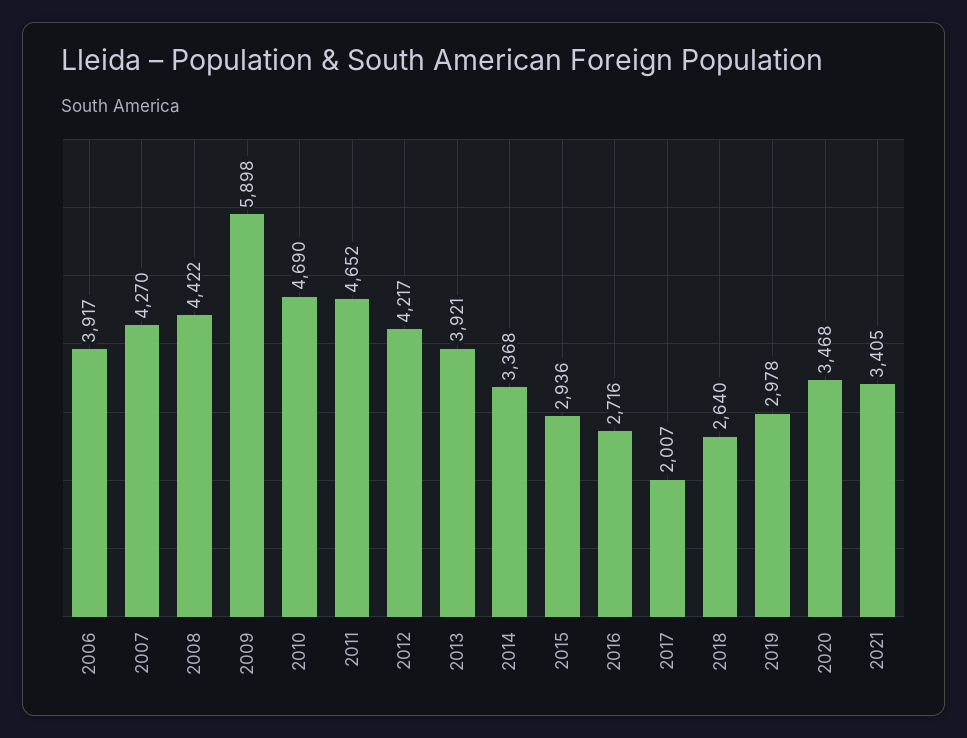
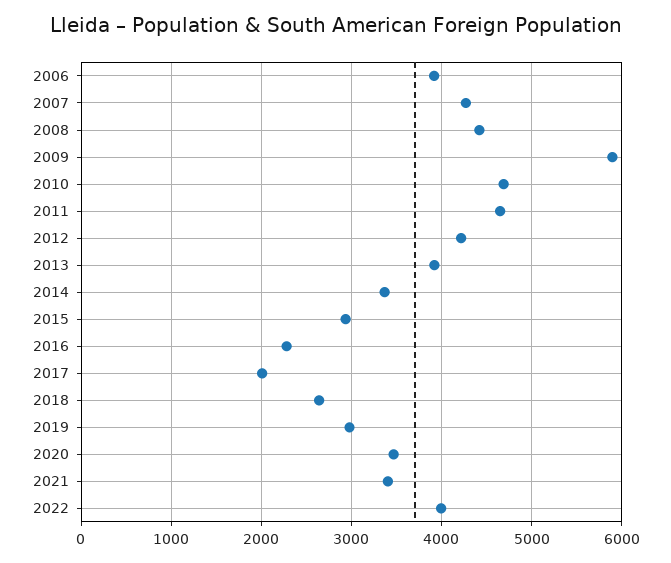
2016: 2716 -> 2300
2022: none -> 4000

